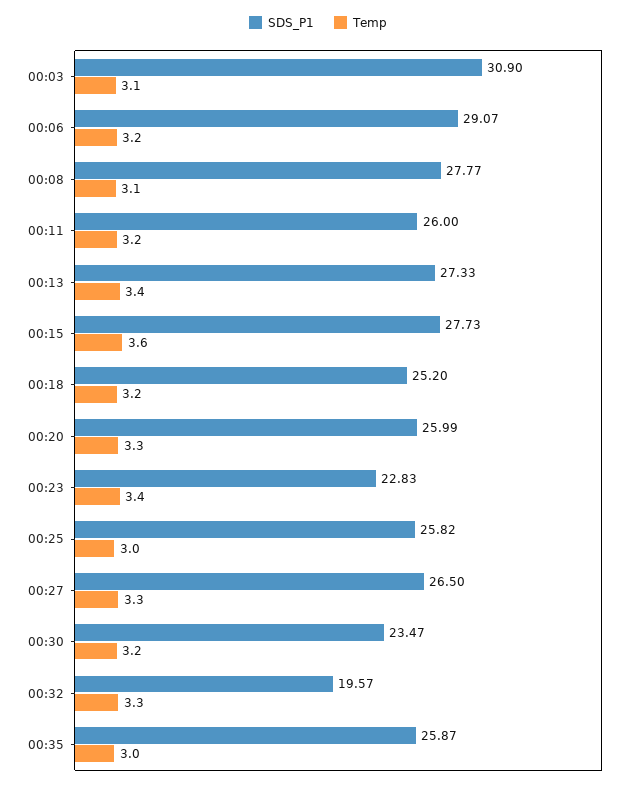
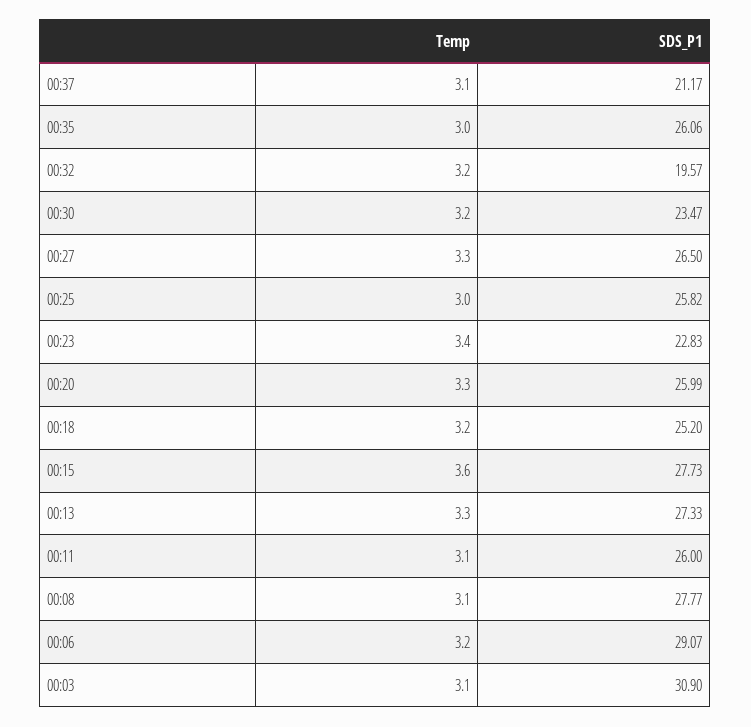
Temp, 00:11: 3.2 -> 3.1
Temp, 00:13: 3.4 -> 3.3
Temp, 00:32: 3.3 -> 3.2
SDS_P1, 00:35: 25.87 -> 26.06
Temp, 00:37: none -> 3.1
SDS_P1, 00:37: none -> 21.17

